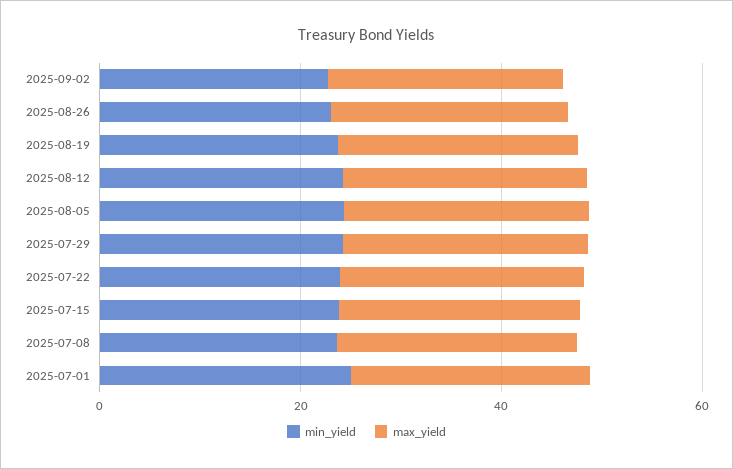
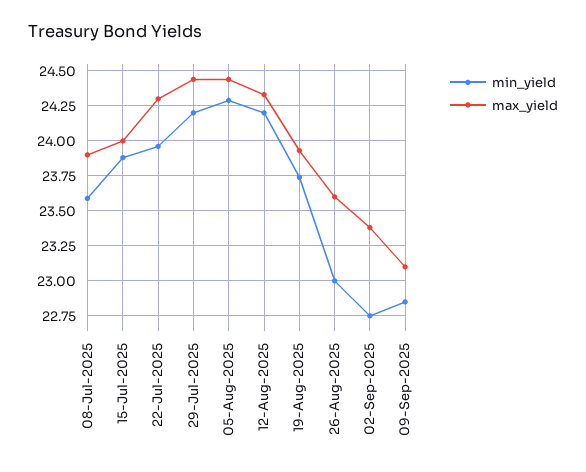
min_yield, 2025-07-01: 25 -> none
max_yield, 2025-07-01: 25 -> none
min_yield, 09-Sep-2025: none -> 22.85
max_yield, 09-Sep-2025: none -> 23.1

